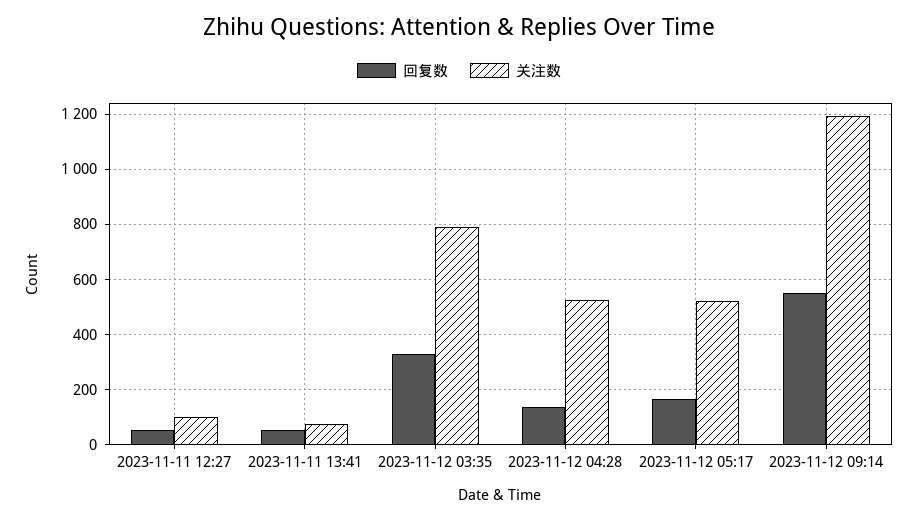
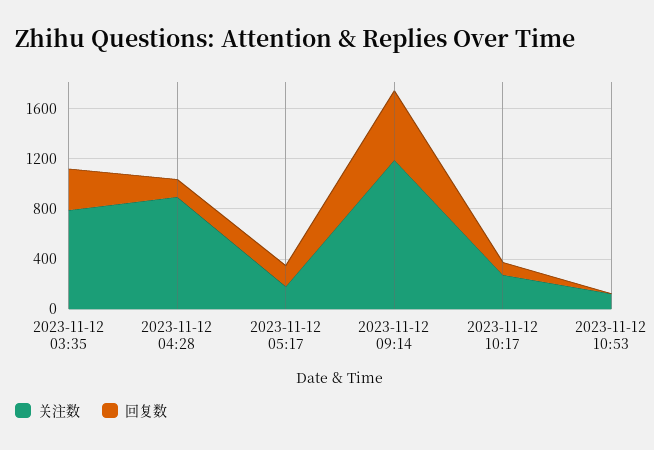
回复数, 2023-11-11 12:27: 50 -> none
关注数, 2023-11-11 12:27: 100 -> none
回复数, 2023-11-11 13:41: 50 -> none
关注数, 2023-11-11 13:41: 75 -> none
关注数, 2023-11-12 04:28: 525 -> 900
关注数, 2023-11-12 05:17: 525 -> 200
关注数, 2023-11-12 10:17: none -> 300
回复数, 2023-11-12 10:17: none -> 100
关注数, 2023-11-12 10:53: none -> 100
回复数, 2023-11-12 10:53: none -> 0

